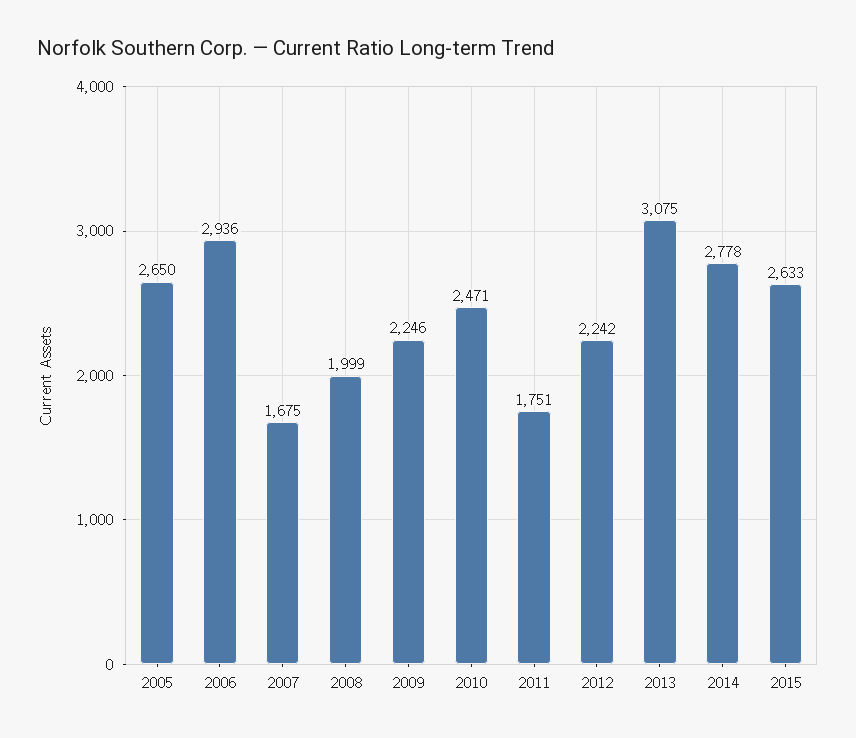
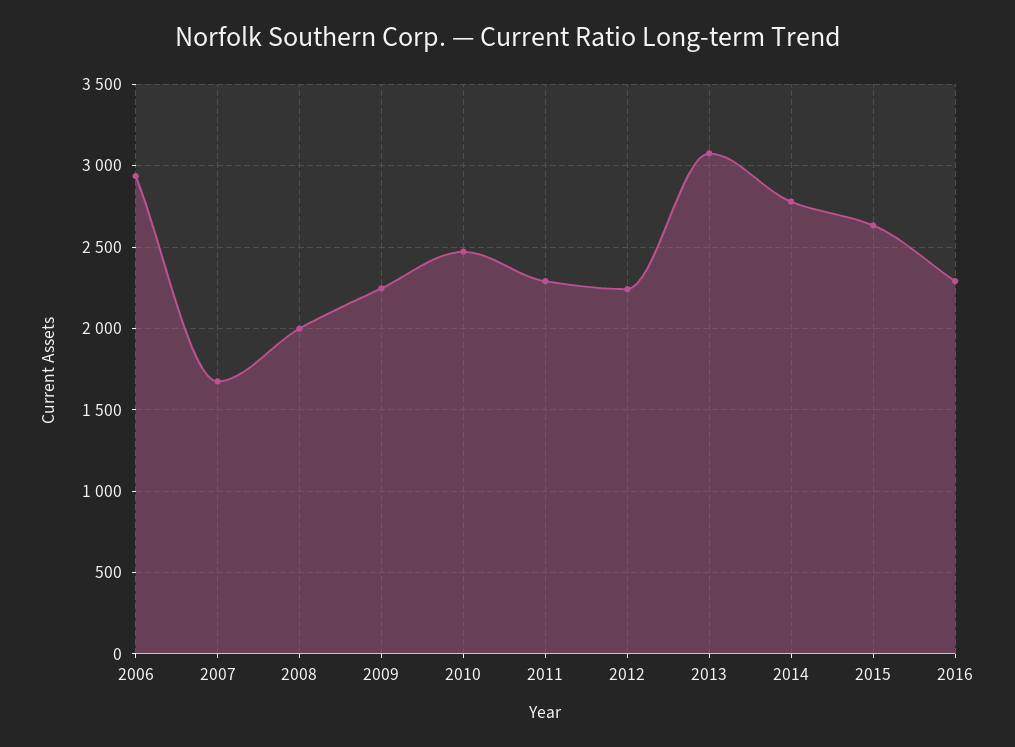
2005: 2650 -> none
2011: 1751 -> 2300
2016: none -> 2300

